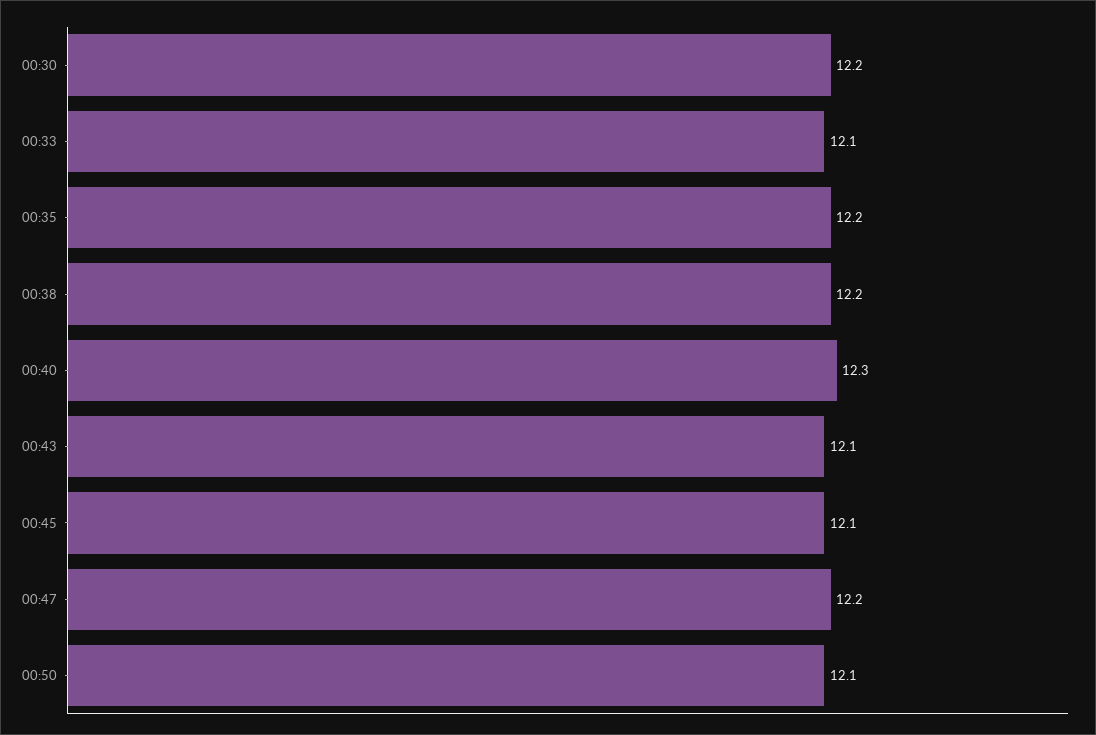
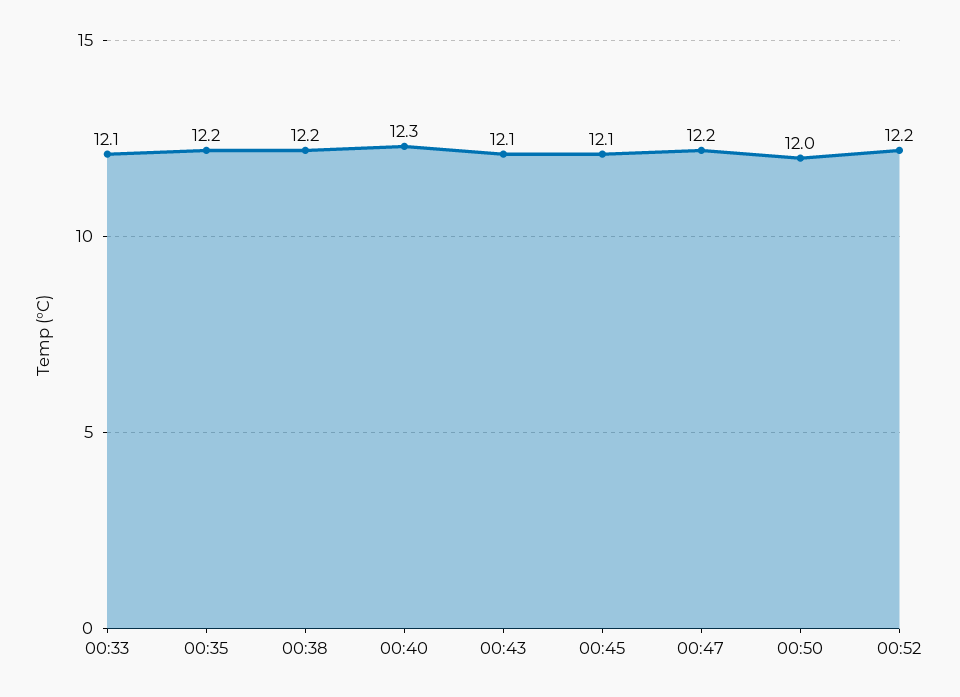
00:30: 12.2 -> none
00:50: 12.1 -> 12
00:52: none -> 12.2

